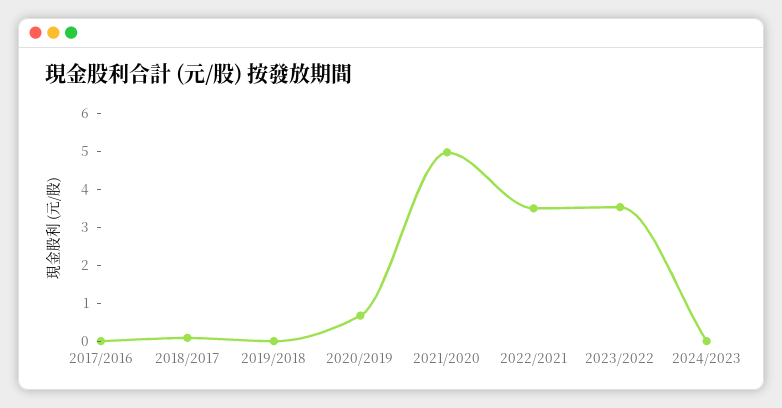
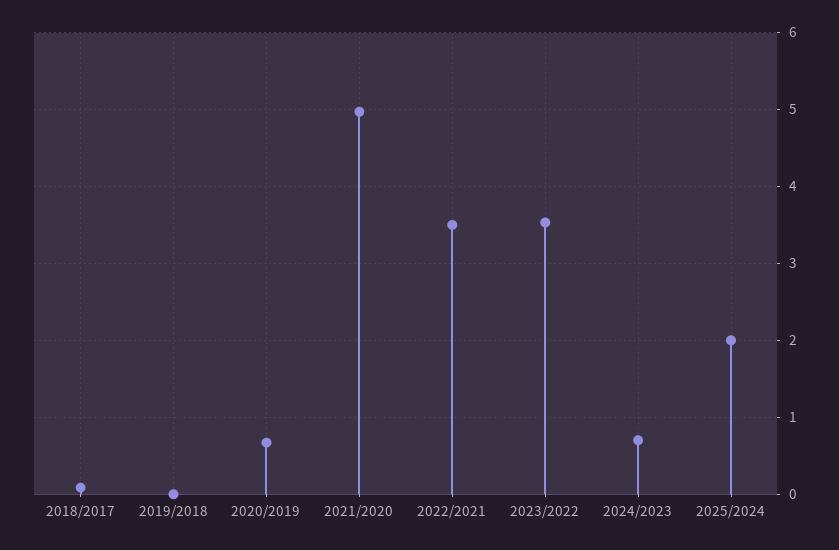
2017/2016: 0 -> none
2024/2023: 0 -> 0.7
2025/2024: none -> 2

